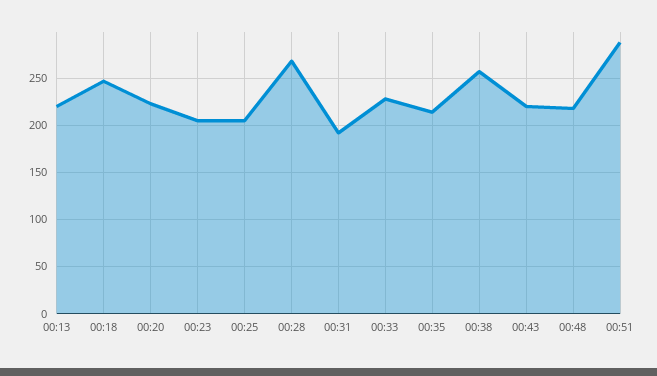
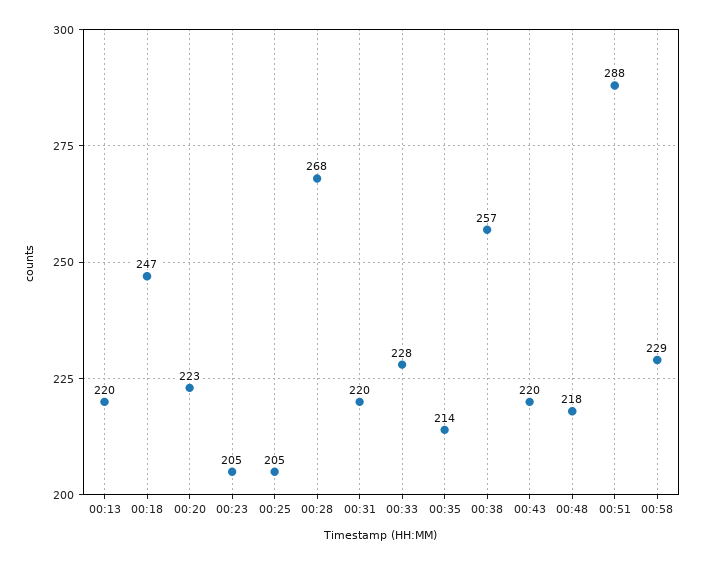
00:31: 190 -> 220
00:58: none -> 229

